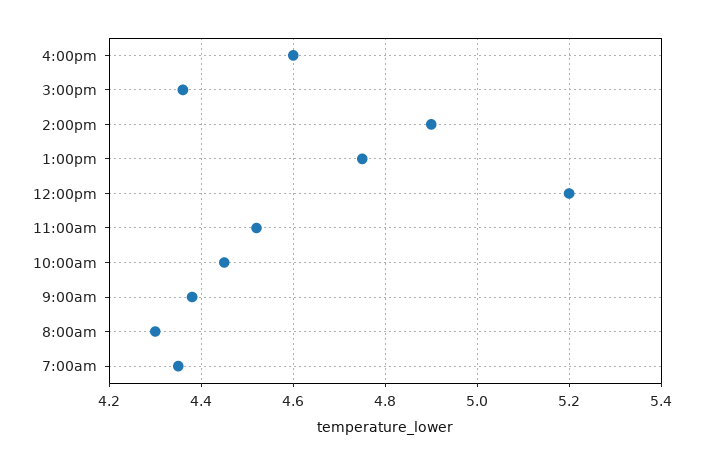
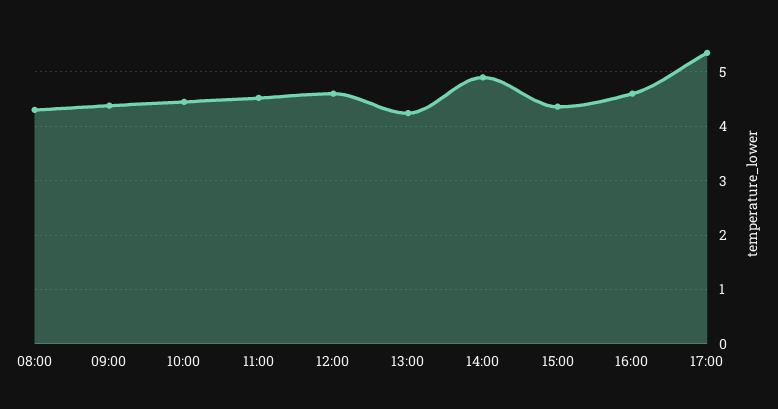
1:00pm: 4.75 -> 4.2
12:00pm: 5.2 -> 4.6
7:00am: 4.35 -> none
17:00: none -> 5.4

